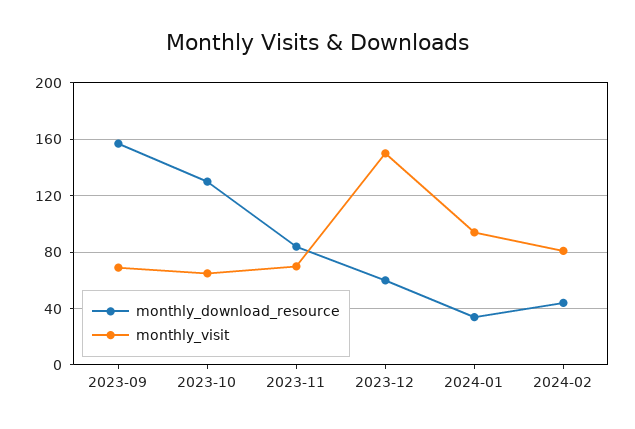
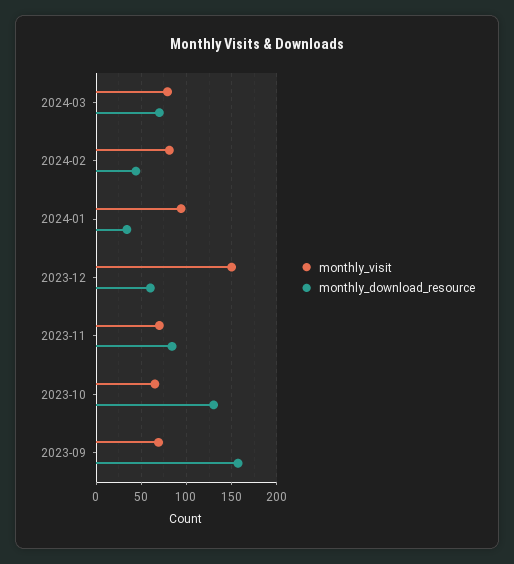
monthly_visit, 2024-03: none -> 80
monthly_download_resource, 2024-03: none -> 70

